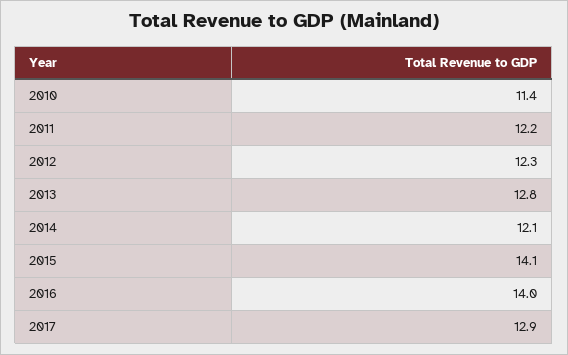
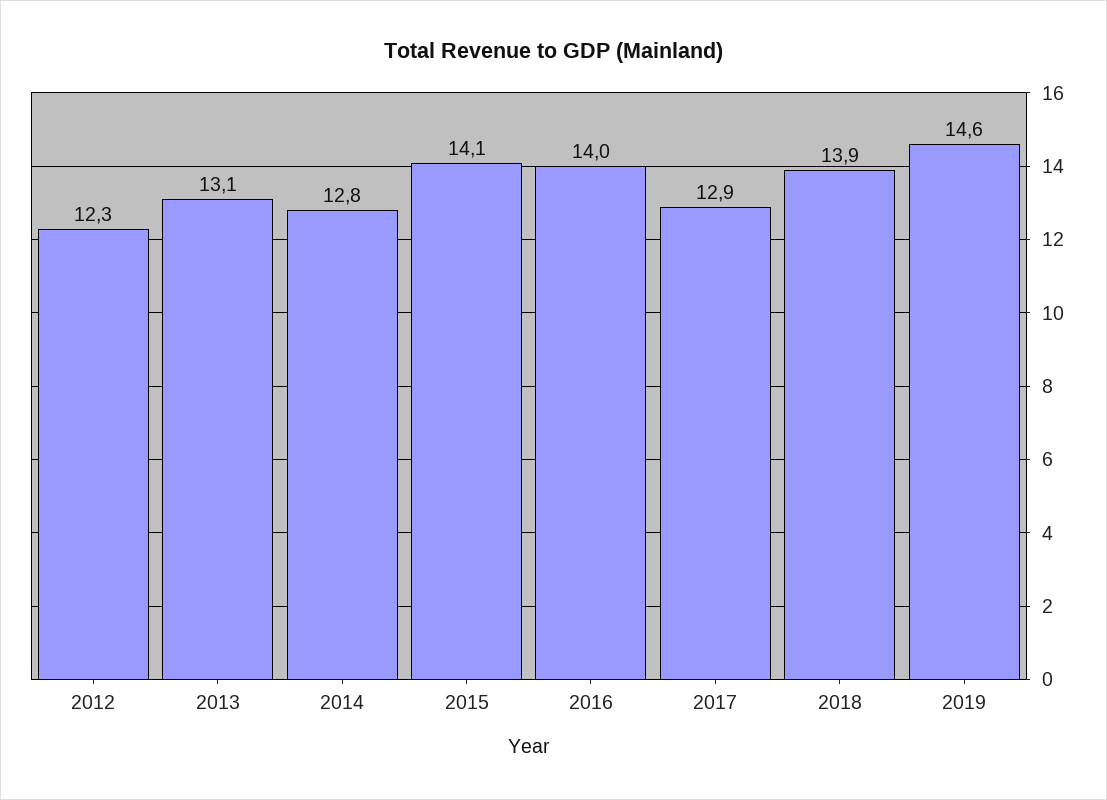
2010: 11.4 -> none
2011: 12.2 -> none
2013: 12.8 -> 13.1
2014: 12.1 -> 12.8
2018: none -> 13.9
2019: none -> 14.6

